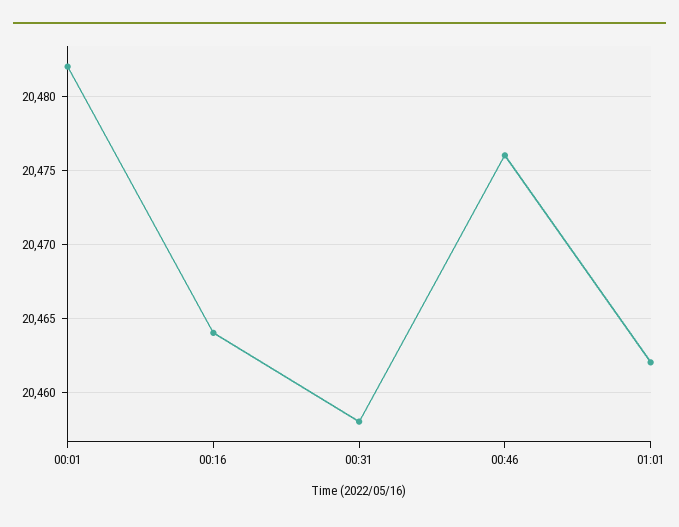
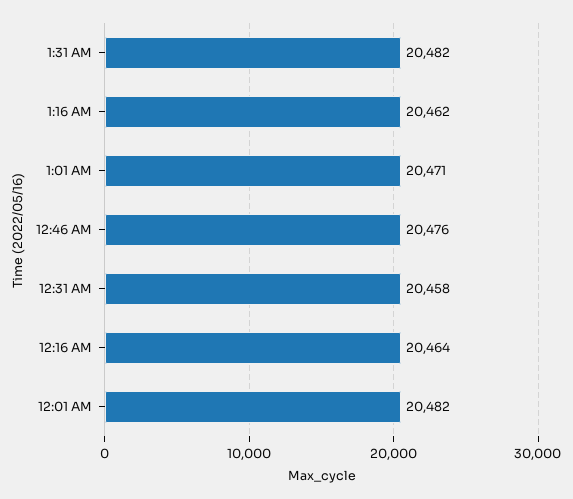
01:01: 20462 -> 20471
1:31 AM: none -> 20482
1:16 AM: none -> 20462

